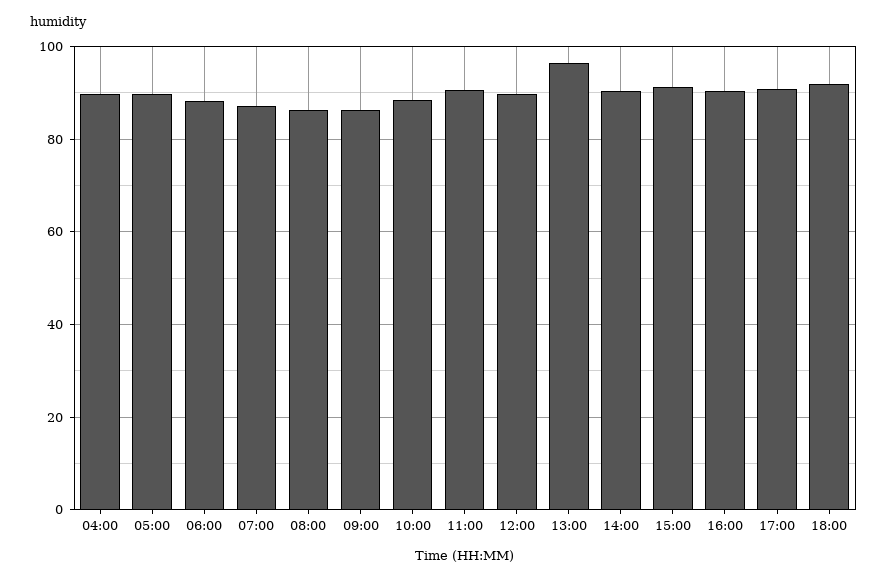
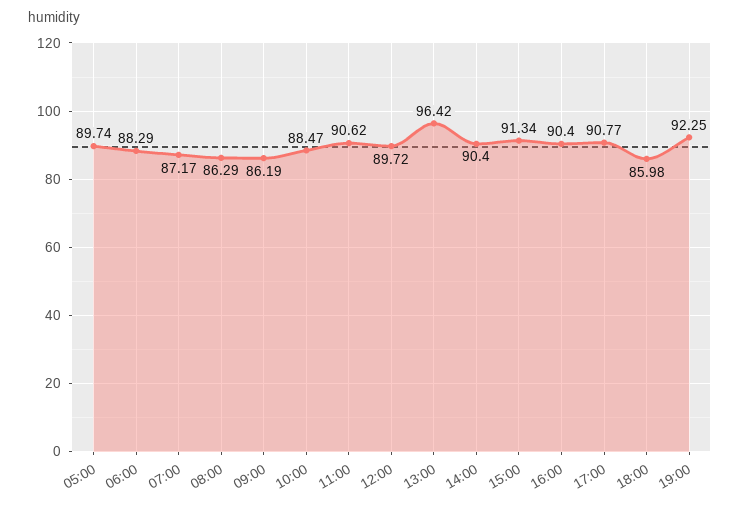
04:00: 90 -> none
18:00: 92 -> 85.98
19:00: none -> 92.25

